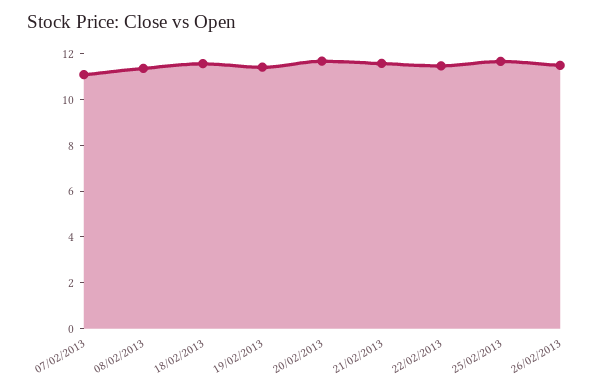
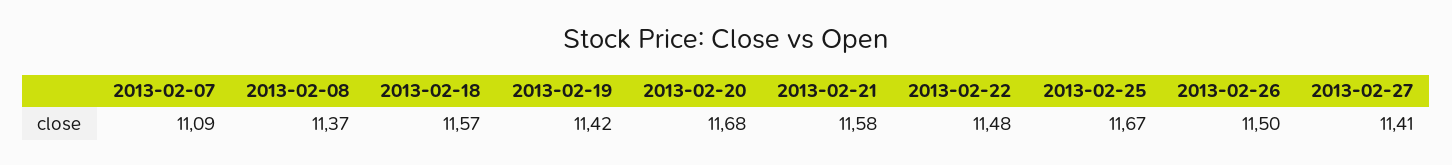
2013-02-27: none -> 11.41

